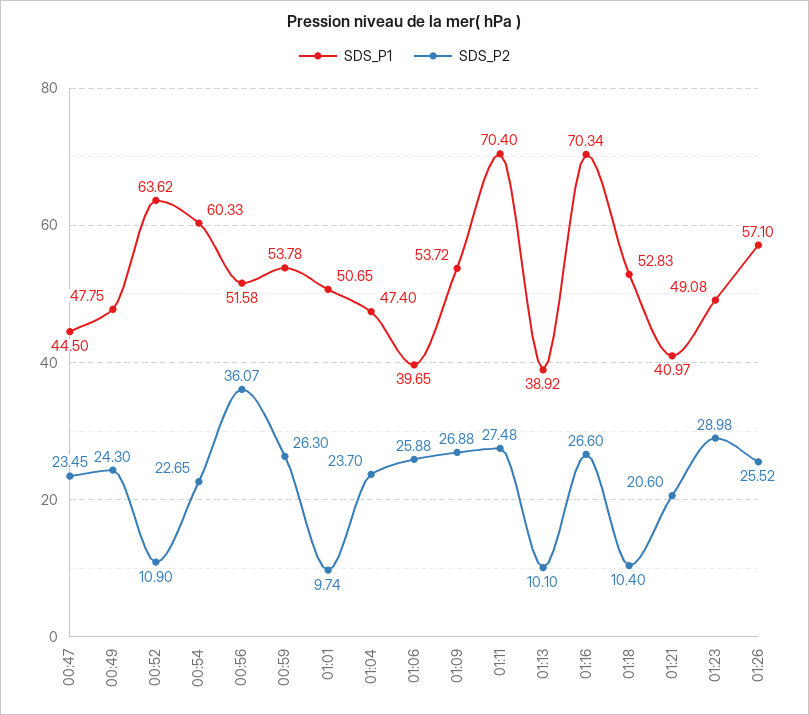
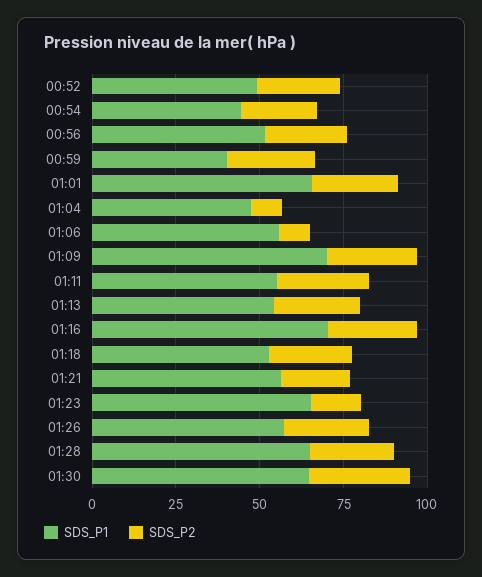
SDS_P1, 00:47: 44.5 -> none
SDS_P2, 00:47: 23.45 -> none
SDS_P1, 00:49: 47.75 -> none
SDS_P2, 00:49: 24.3 -> none
SDS_P1, 00:52: 63.62 -> 50
SDS_P2, 00:52: 10.9 -> 25
SDS_P1, 00:54: 60.33 -> 45
SDS_P2, 00:56: 36.07 -> 25
SDS_P1, 00:59: 53.78 -> 40
SDS_P1, 01:01: 50.65 -> 65
SDS_P2, 01:01: 9.74 -> 25
SDS_P2, 01:04: 23.7 -> 10
SDS_P1, 01:06: 39.65 -> 55
SDS_P2, 01:06: 25.88 -> 10
SDS_P1, 01:09: 53.72 -> 70
SDS_P1, 01:11: 70.4 -> 55
SDS_P1, 01:13: 38.92 -> 55
SDS_P2, 01:13: 10.1 -> 25
SDS_P2, 01:18: 10.4 -> 25
SDS_P1, 01:21: 40.97 -> 55
SDS_P1, 01:23: 49.08 -> 65
SDS_P2, 01:23: 28.98 -> 15
SDS_P1, 01:28: none -> 65
SDS_P2, 01:28: none -> 25
SDS_P1, 01:30: none -> 65
SDS_P2, 01:30: none -> 30

